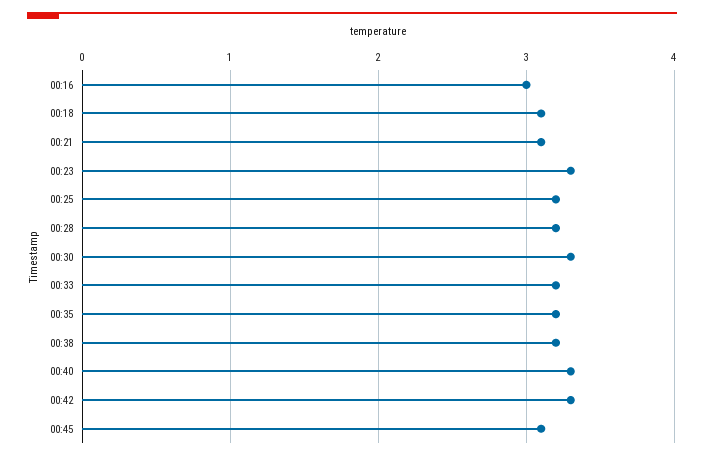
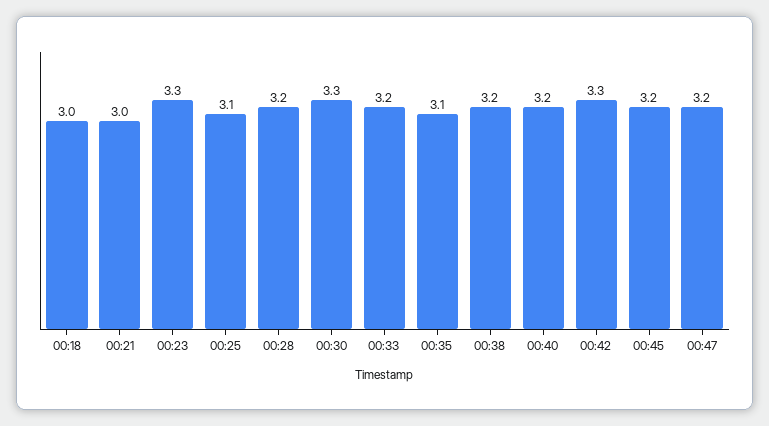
00:16: 3 -> none
00:18: 3.1 -> 3
00:21: 3.1 -> 3
00:25: 3.2 -> 3.1
00:35: 3.2 -> 3.1
00:40: 3.3 -> 3.2
00:45: 3.1 -> 3.2
00:47: none -> 3.2

